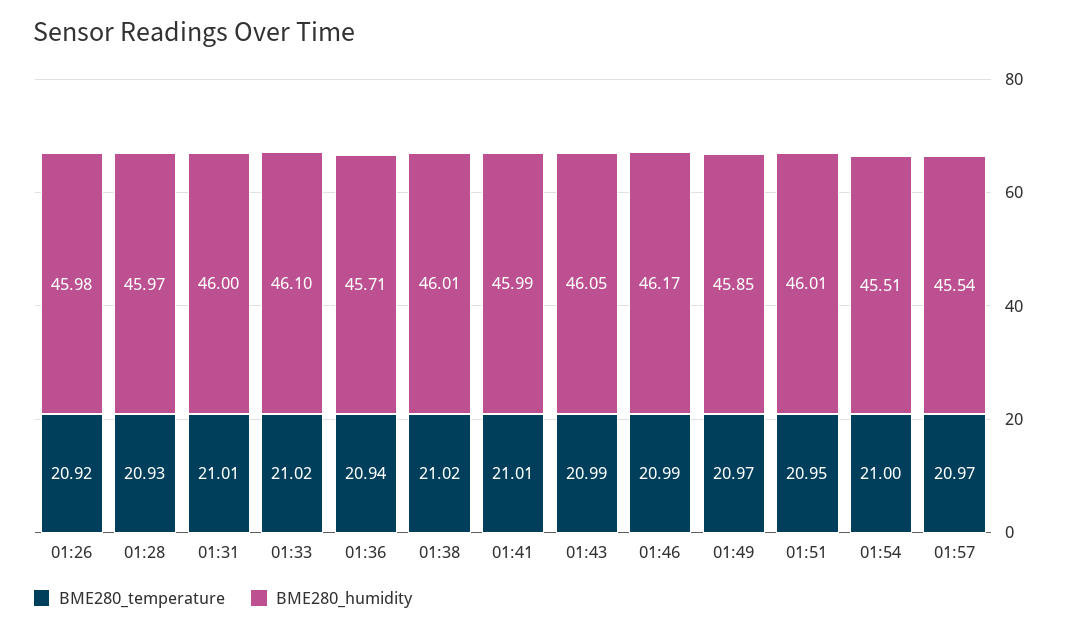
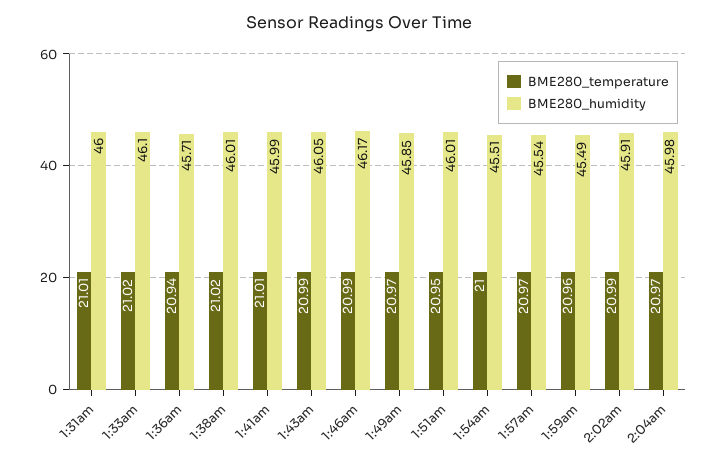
BME280_temperature, 01:26: 20.92 -> none
BME280_humidity, 01:26: 45.98 -> none
BME280_temperature, 01:28: 20.93 -> none
BME280_humidity, 01:28: 45.97 -> none
BME280_temperature, 1:59am: none -> 20.96
BME280_humidity, 1:59am: none -> 45.49
BME280_temperature, 2:02am: none -> 20.99
BME280_humidity, 2:02am: none -> 45.91
BME280_temperature, 2:04am: none -> 20.97
BME280_humidity, 2:04am: none -> 45.98

